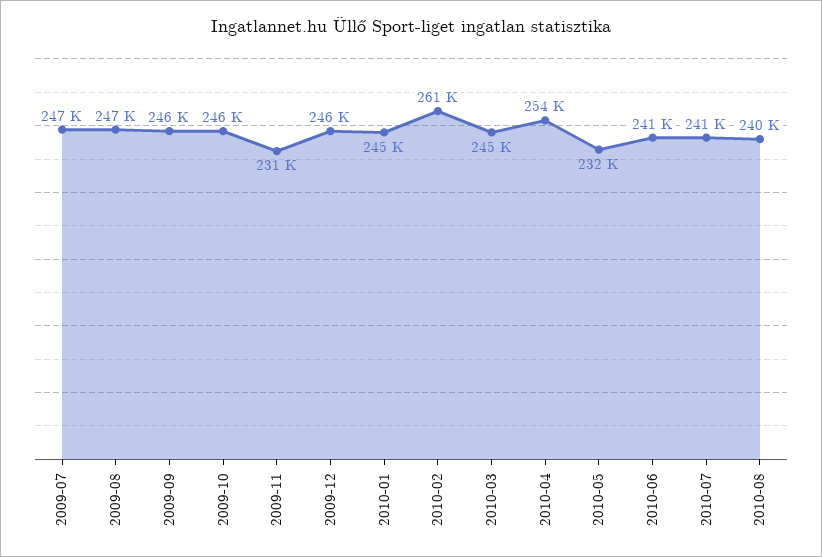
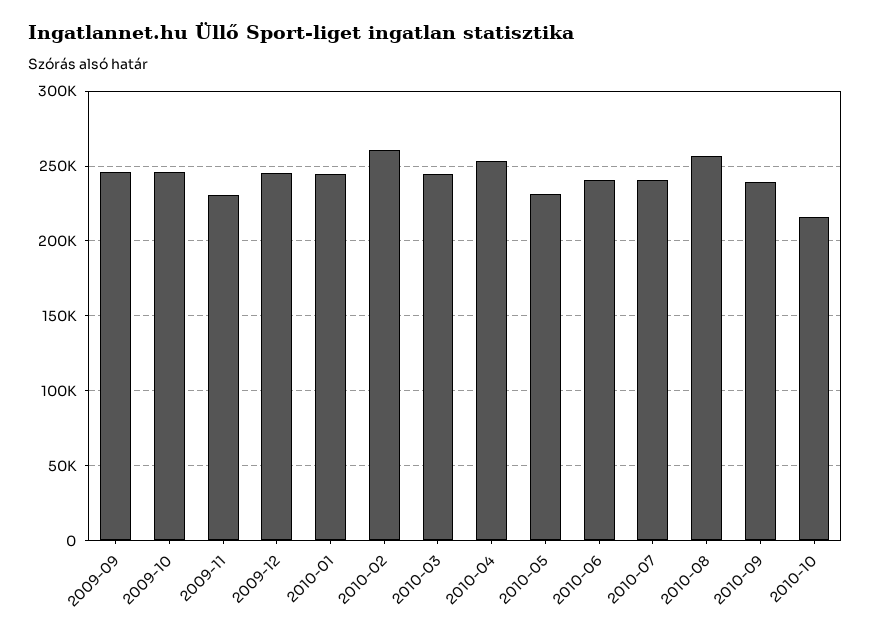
2009-07: 247000 -> none
2009-08: 247000 -> none
2010-08: 240000 -> 255000
2010-09: none -> 240000
2010-10: none -> 215000

